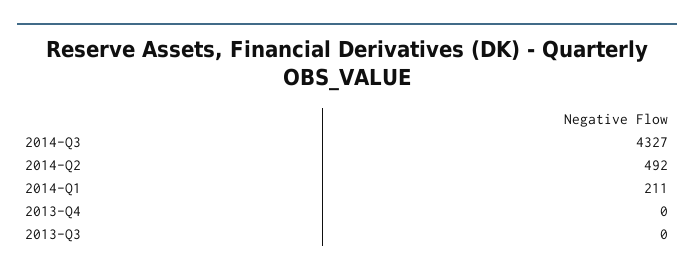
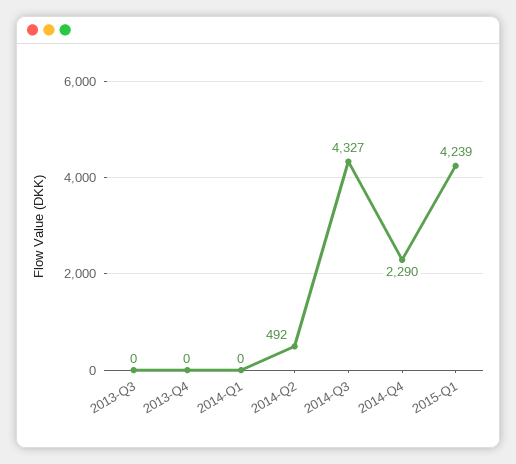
2014-Q1: 211 -> 0
2014-Q4: none -> 2290
2015-Q1: none -> 4239

